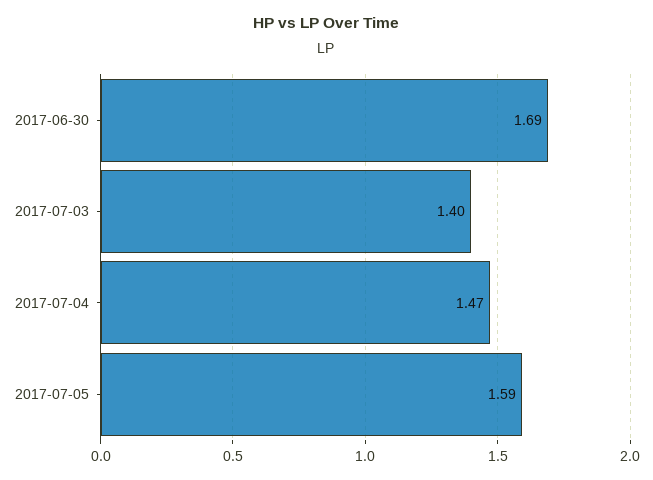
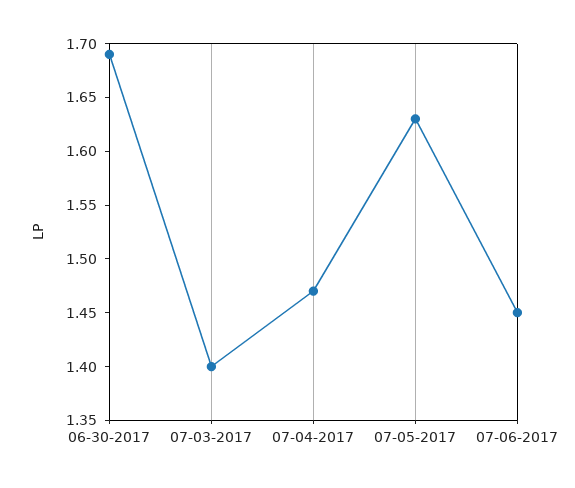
2017-07-05: 1.59 -> 1.63
07-06-2017: none -> 1.45

